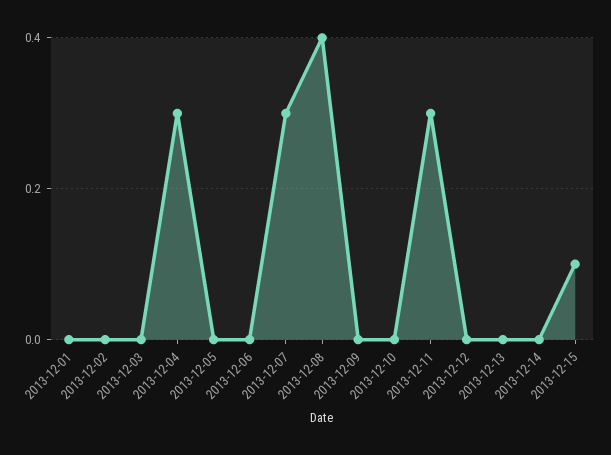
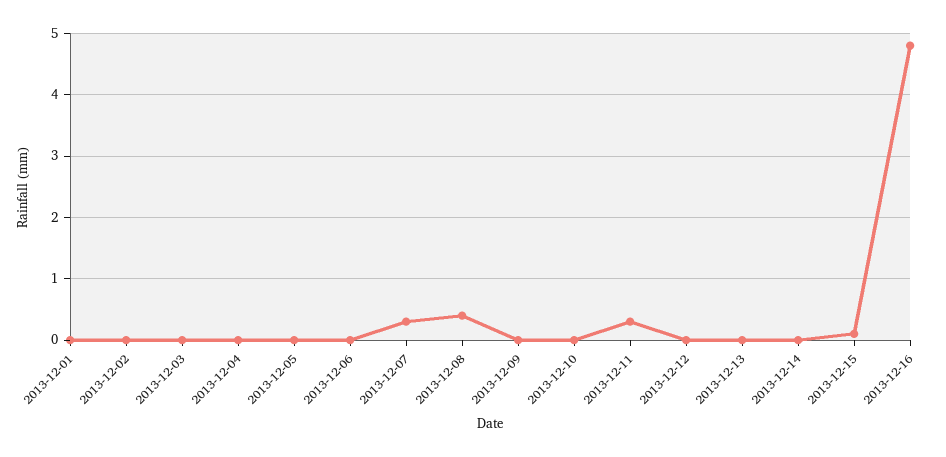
2013-12-04: 0.3 -> 0
2013-12-16: none -> 4.8

